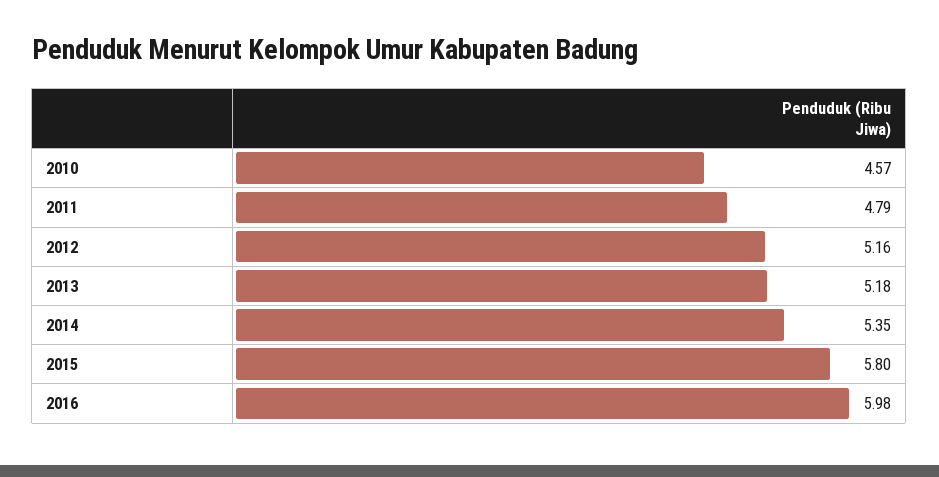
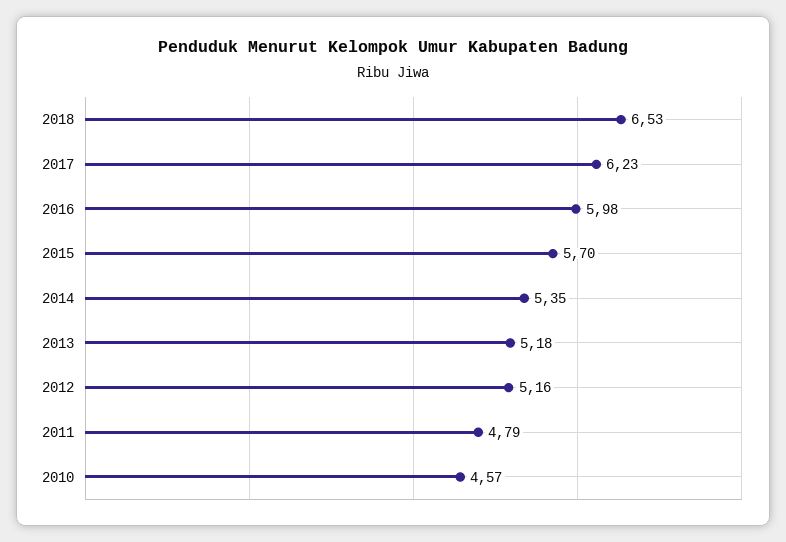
2015: 5.8 -> 5.7
2018: none -> 6.53
2017: none -> 6.23

